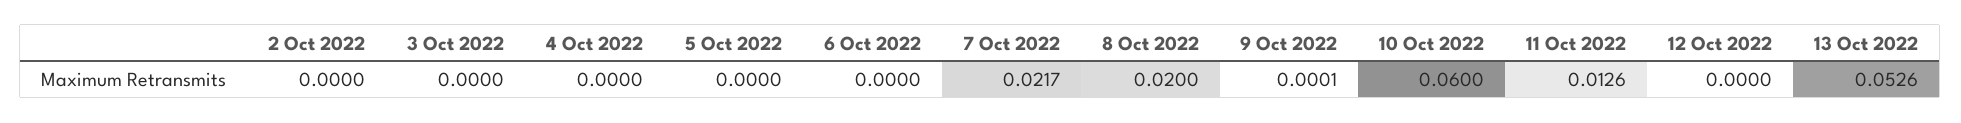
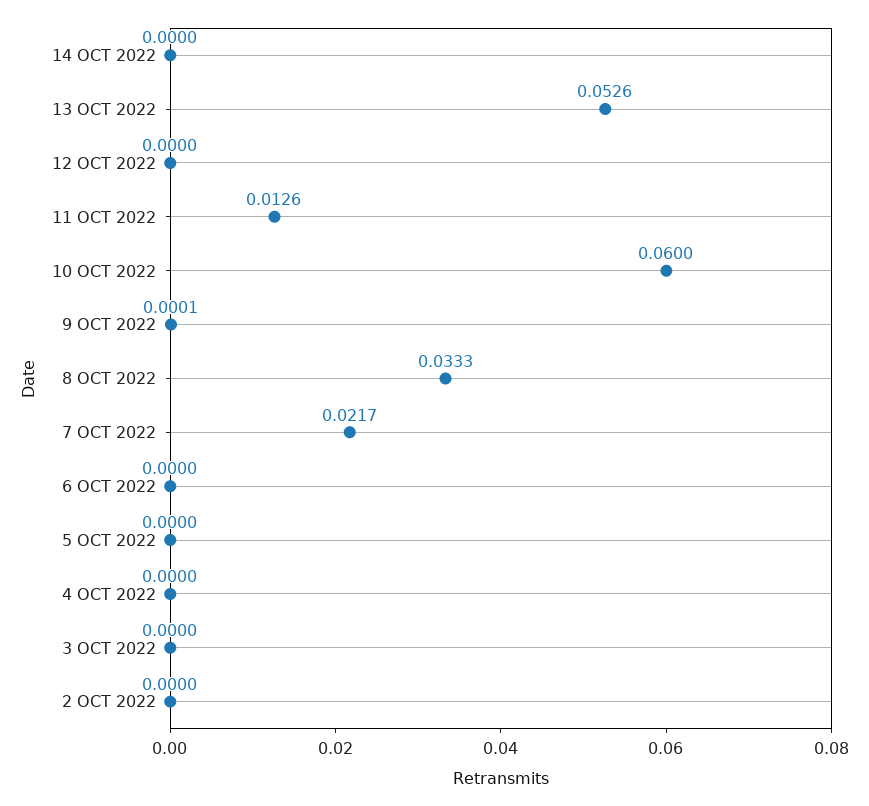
8 Oct 2022: 0.02 -> 0.0333
14 OCT 2022: none -> 0

